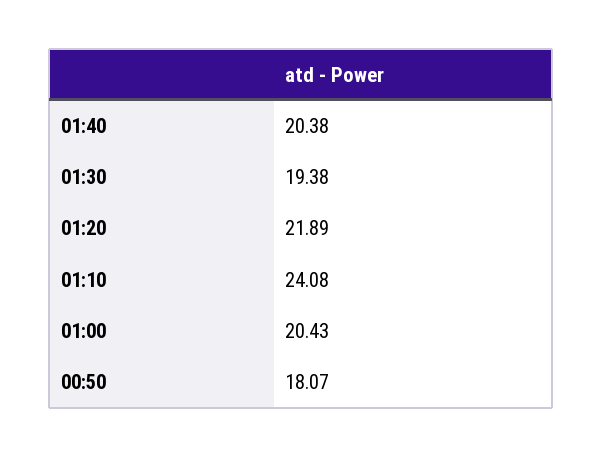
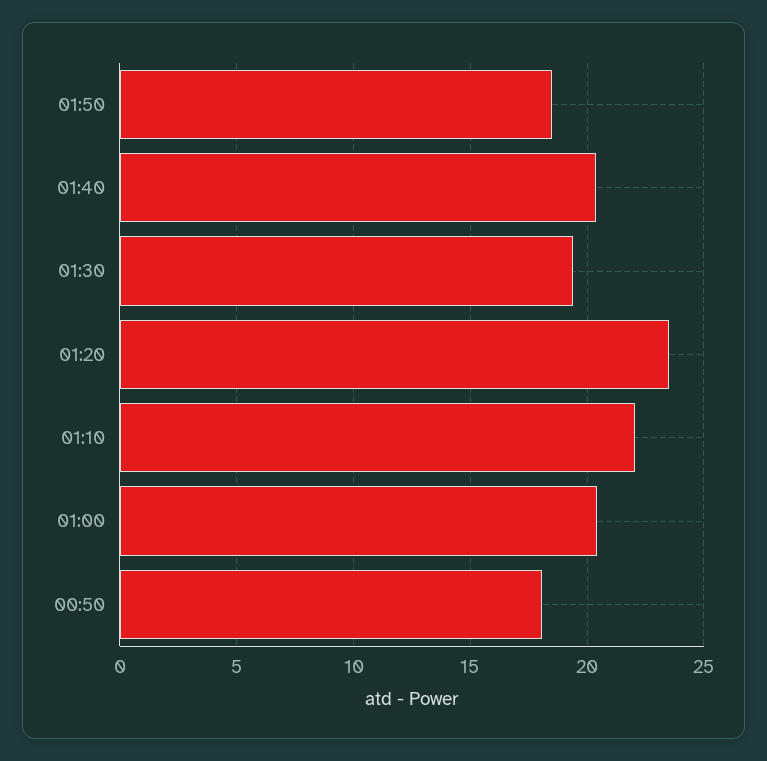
01:20: 21.89 -> 23.5
01:10: 24.08 -> 22
01:50: none -> 18.5

